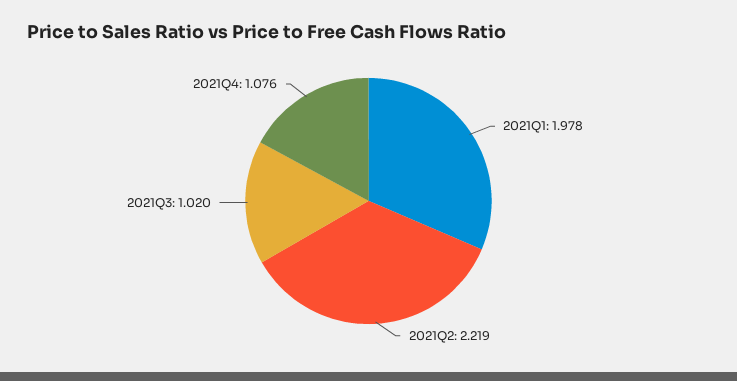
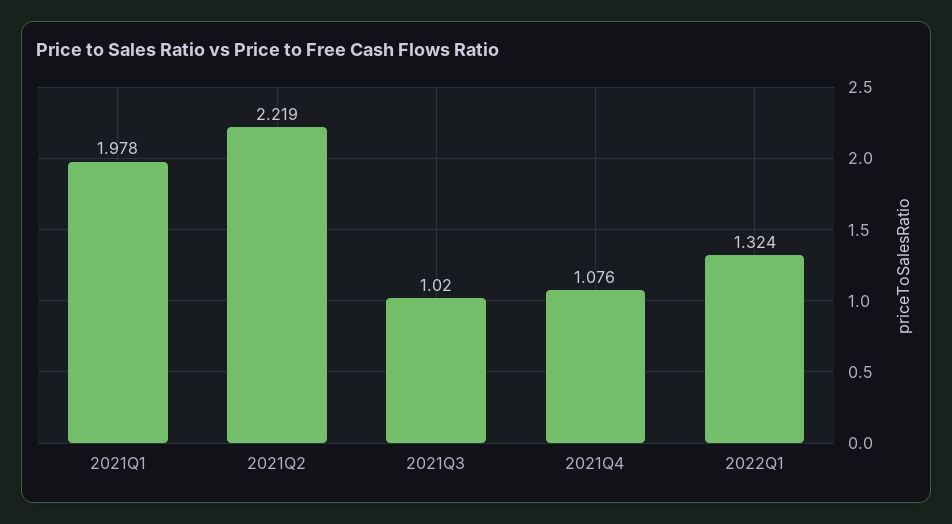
2022Q1: none -> 1.324

